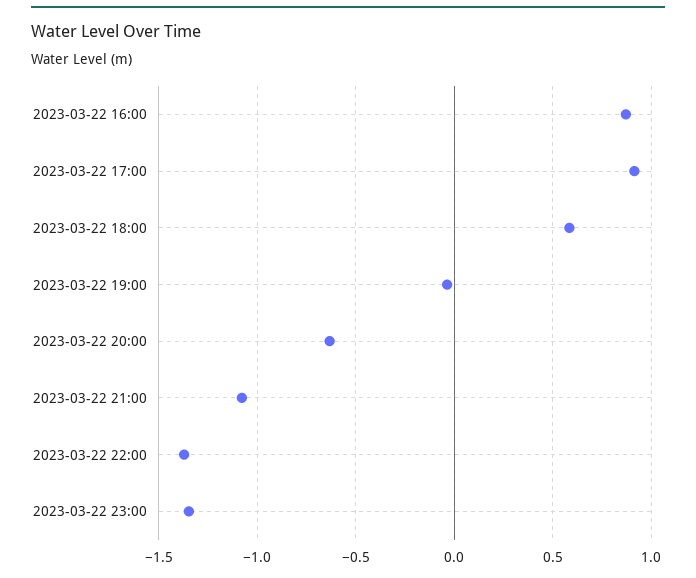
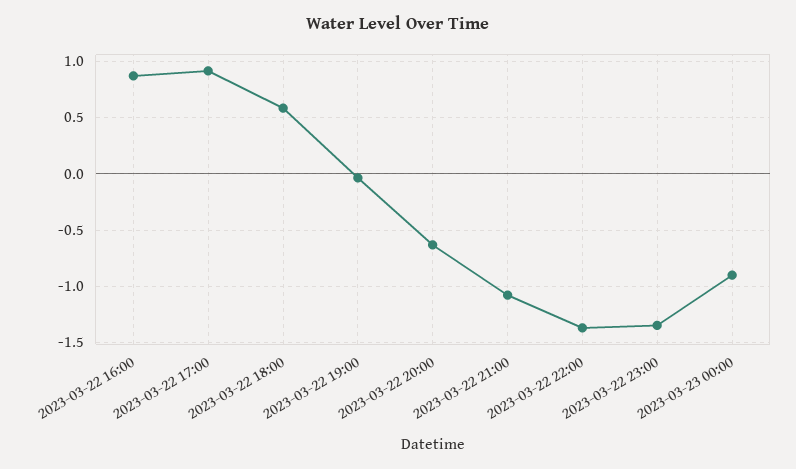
2023-03-23 00:00: none -> -0.9

